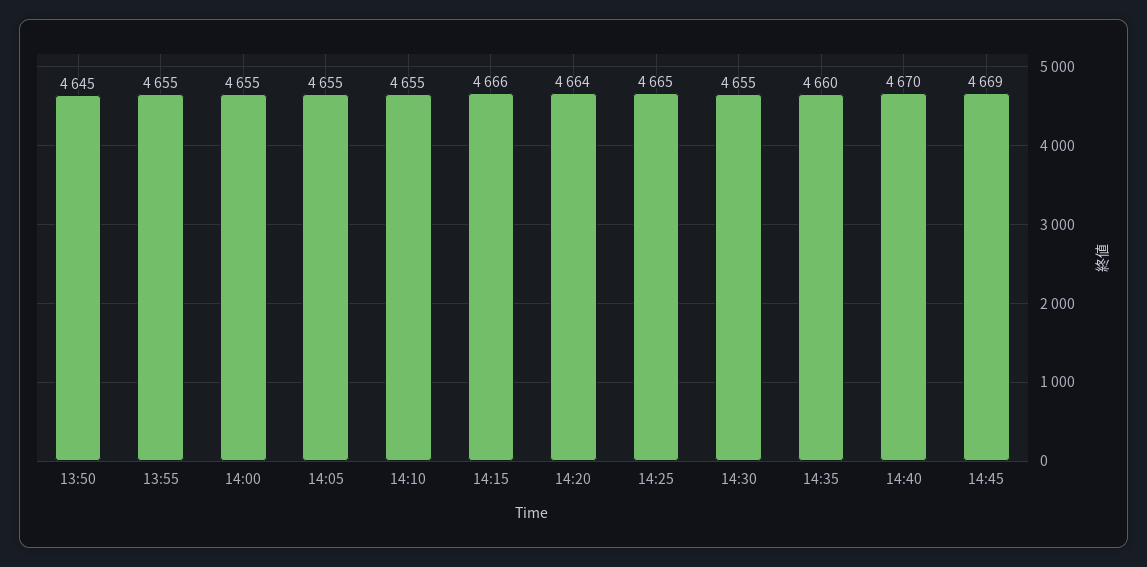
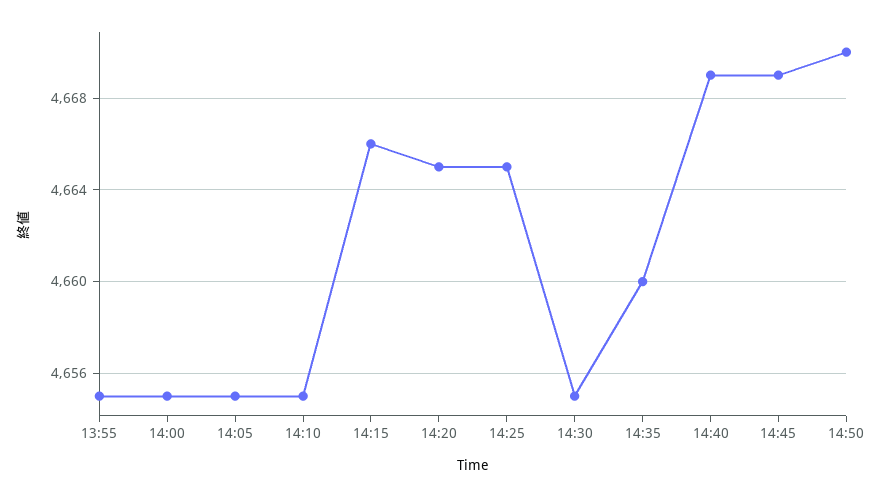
13:50: 4645 -> none
14:20: 4664 -> 4665
14:40: 4670 -> 4669
14:50: none -> 4670

